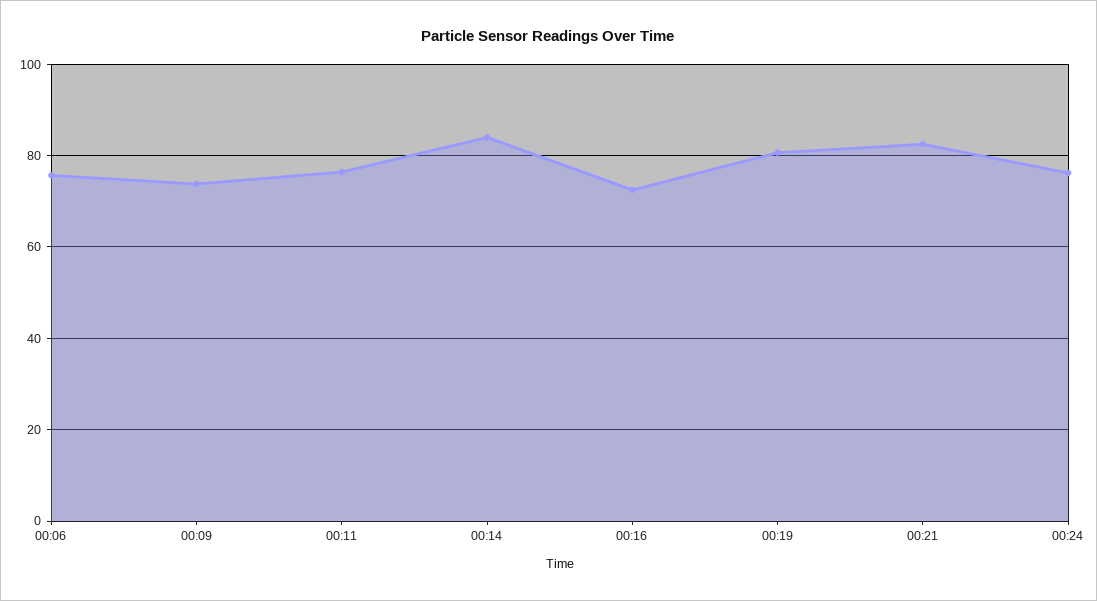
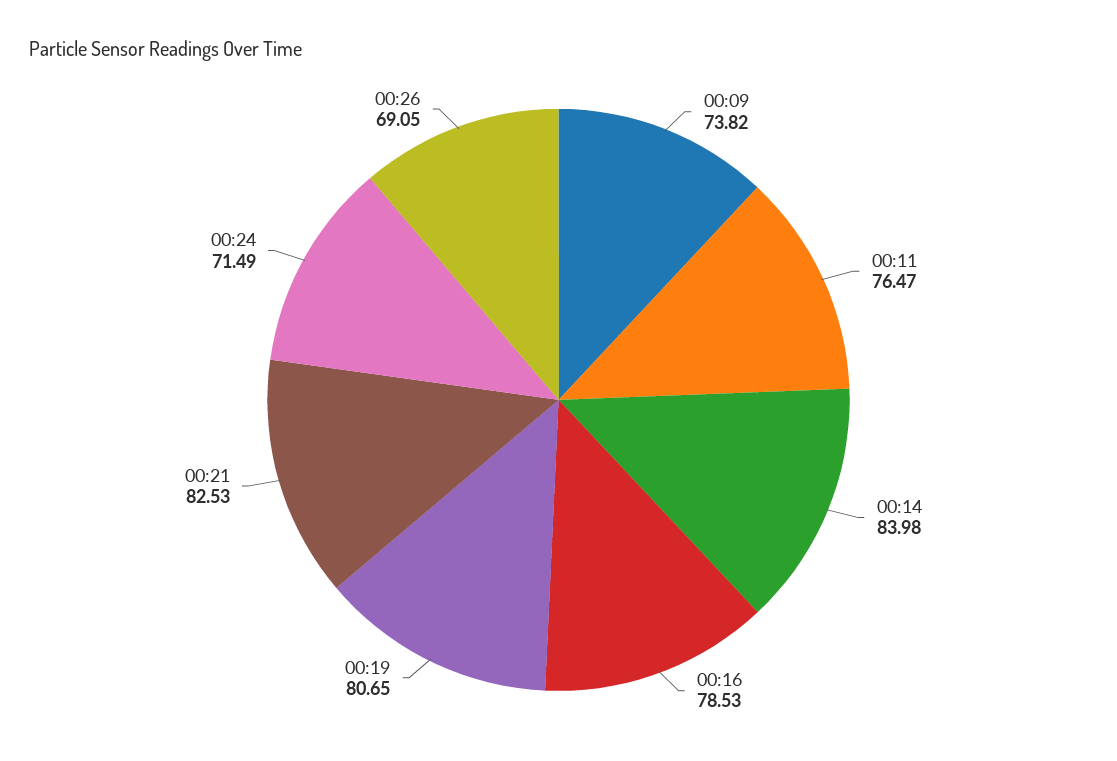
00:06: 76 -> none
00:16: 72 -> 78.53
00:24: 76 -> 71.49
00:26: none -> 69.05

